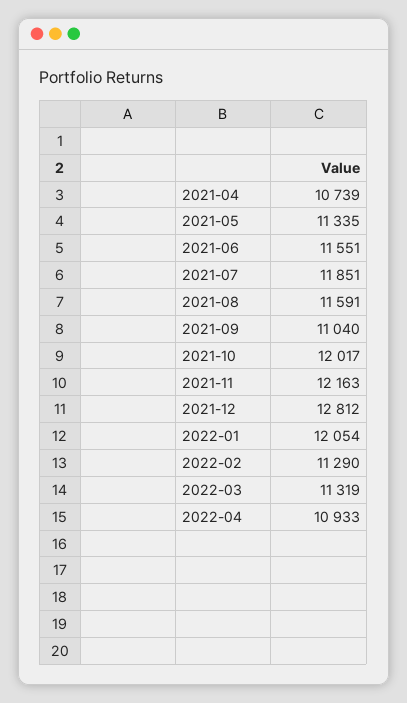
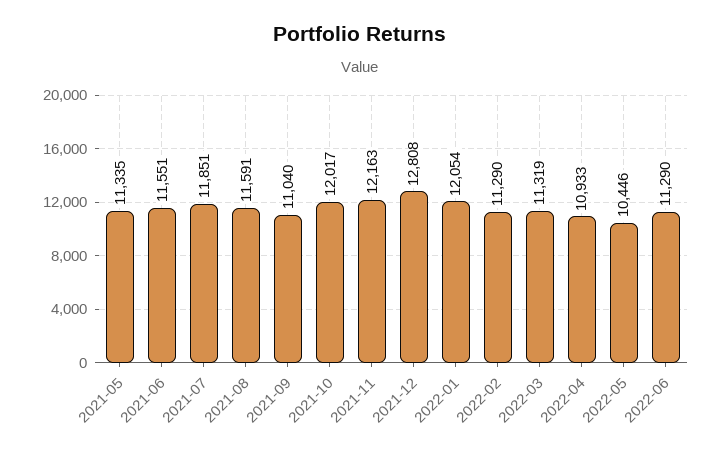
2021-04: 10739 -> none
2021-12: 12812 -> 12808
2022-05: none -> 10446
2022-06: none -> 11290

